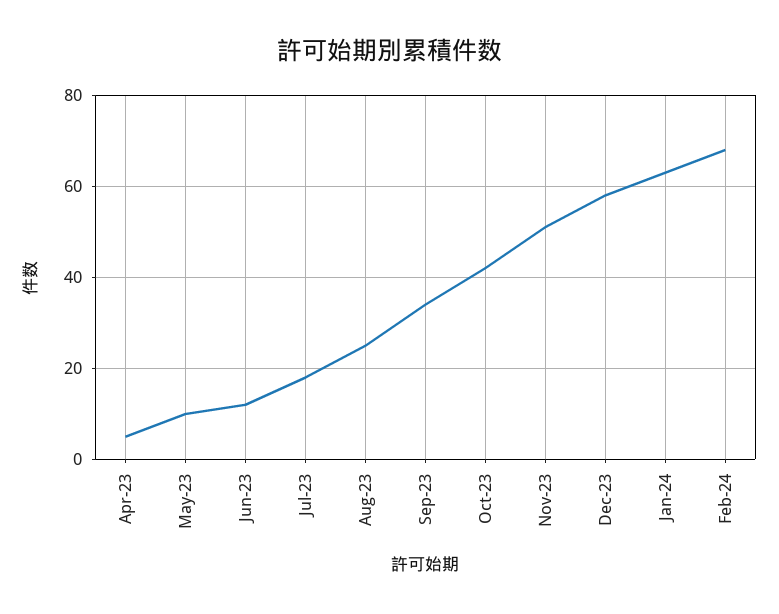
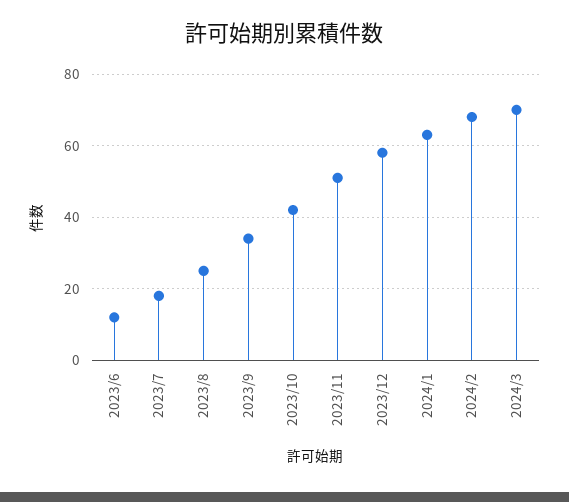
Apr-23: 5 -> none
May-23: 10 -> none
2024/3: none -> 70

